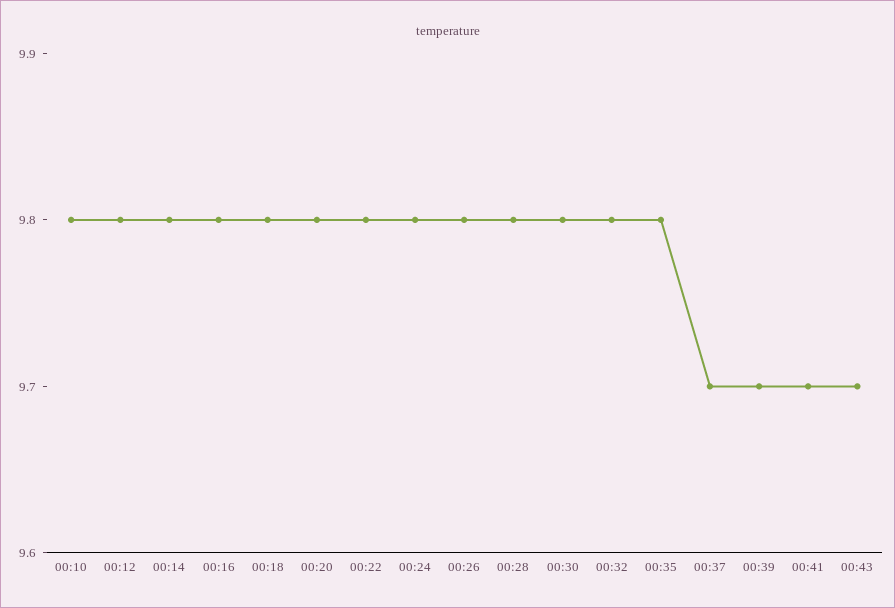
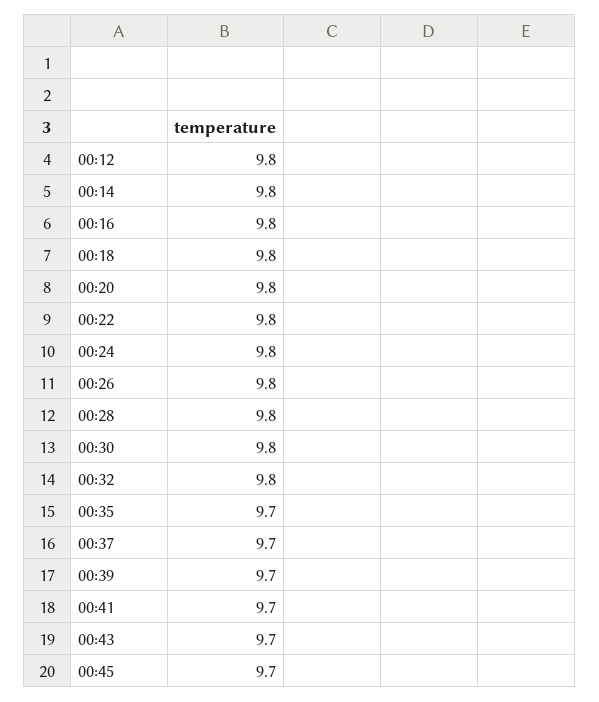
00:10: 9.8 -> none
00:35: 9.8 -> 9.7
00:45: none -> 9.7

